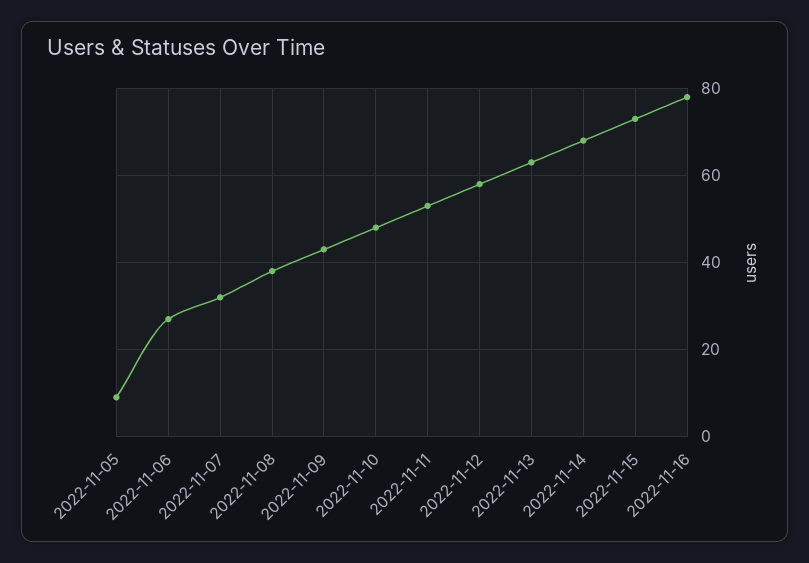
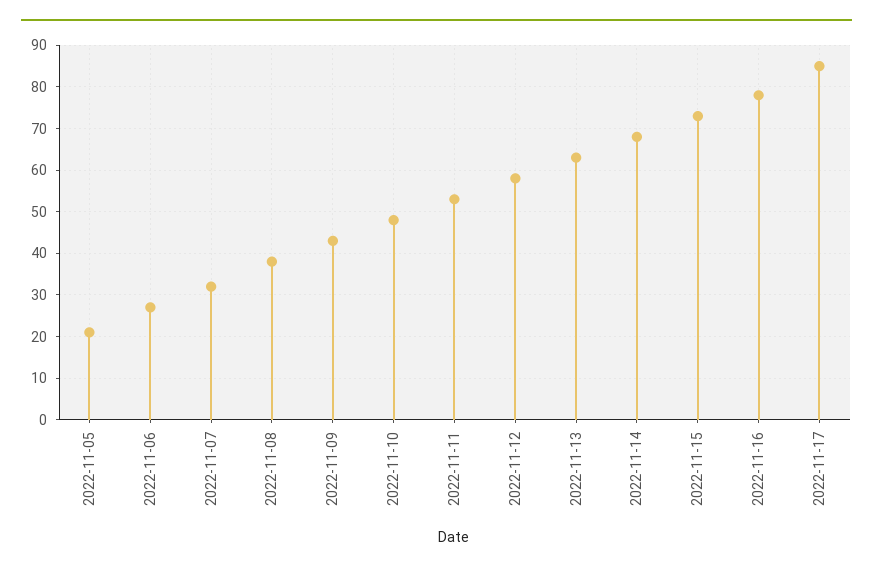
2022-11-05: 10 -> 20
2022-11-17: none -> 85

